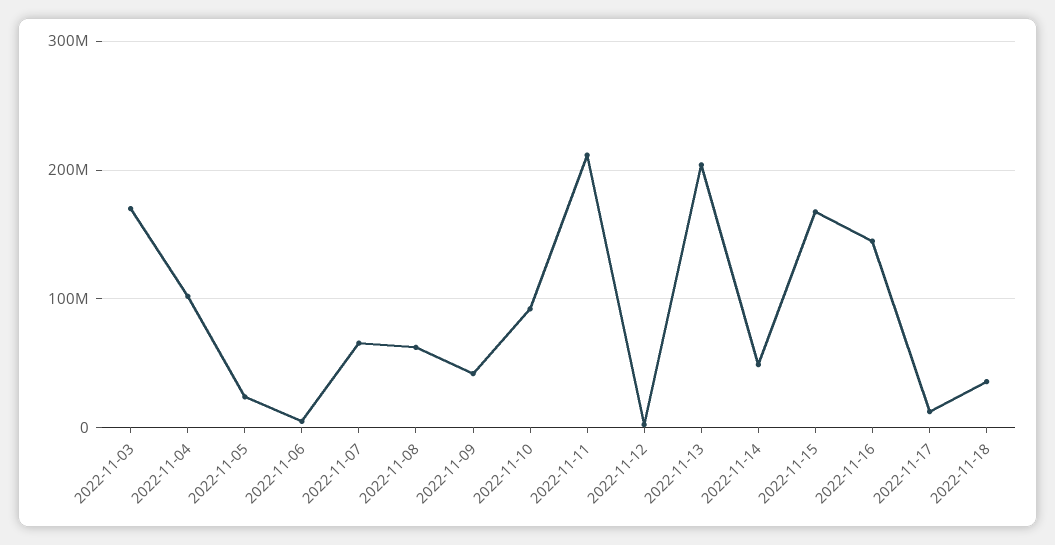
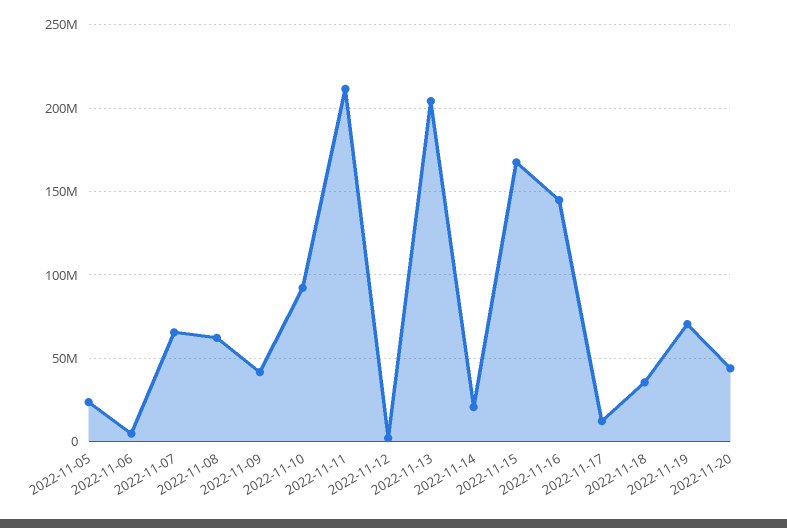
2022-11-03: 170000000 -> none
2022-11-04: 100000000 -> none
2022-11-14: 50000000 -> 20000000
2022-11-19: none -> 70000000
2022-11-20: none -> 45000000

